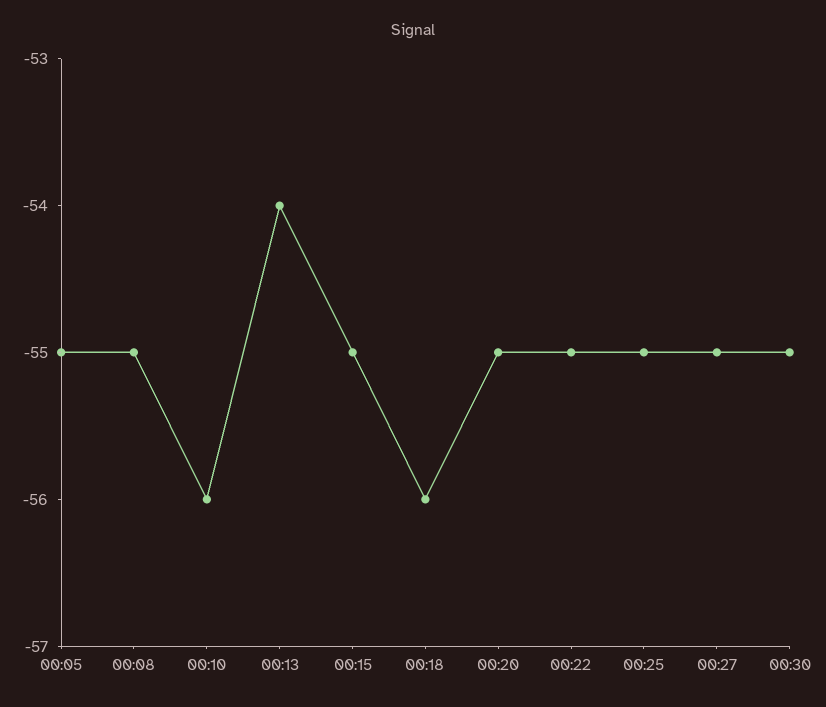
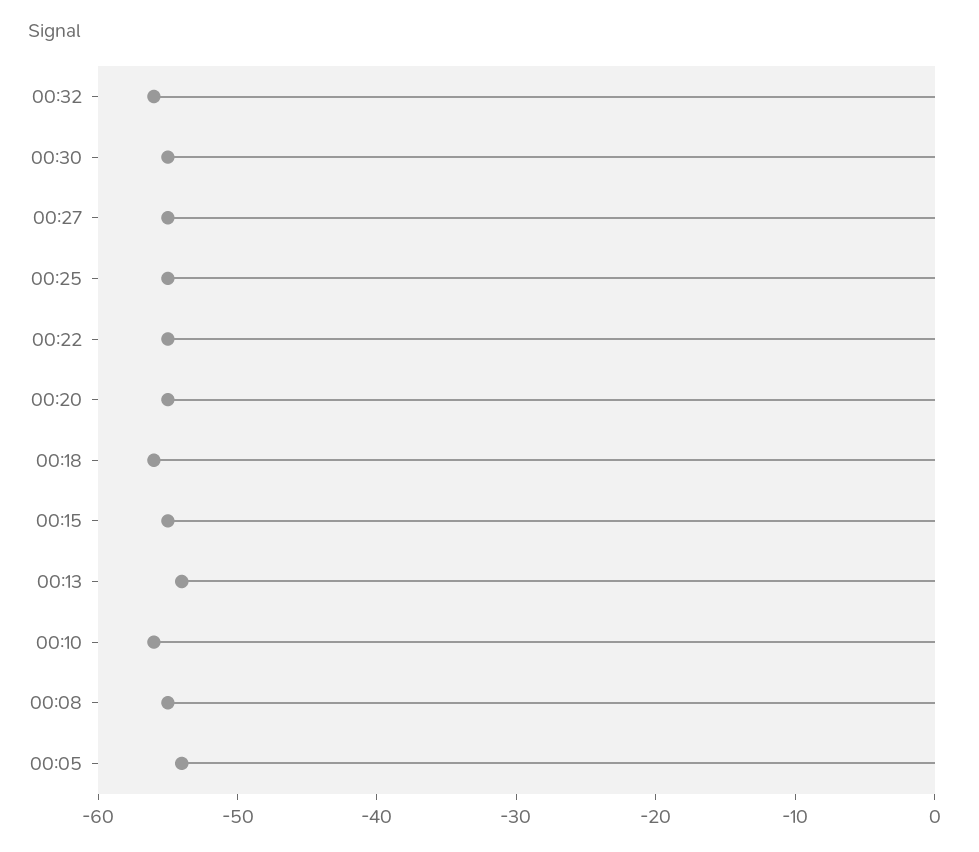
00:05: -55 -> -54
00:32: none -> -56

